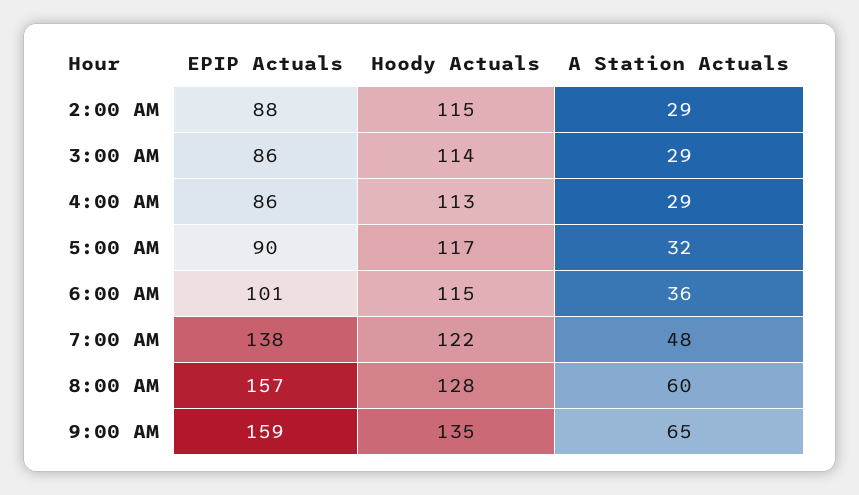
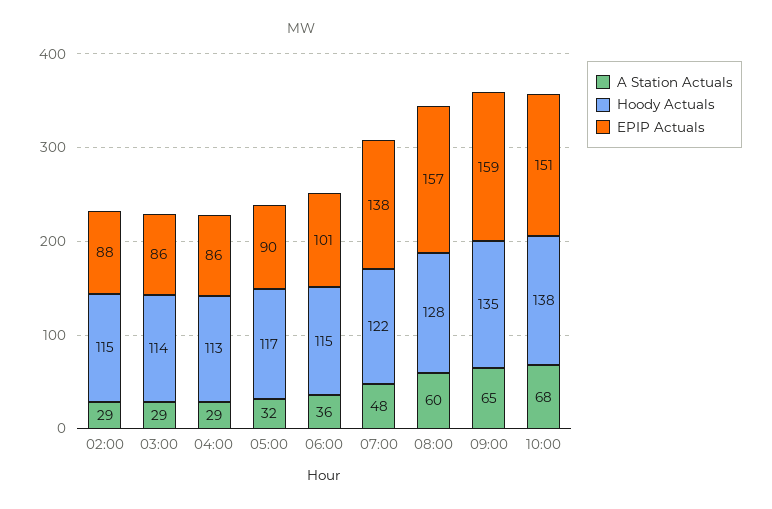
A Station Actuals, 10:00: none -> 68
Hoody Actuals, 10:00: none -> 138
EPIP Actuals, 10:00: none -> 151

